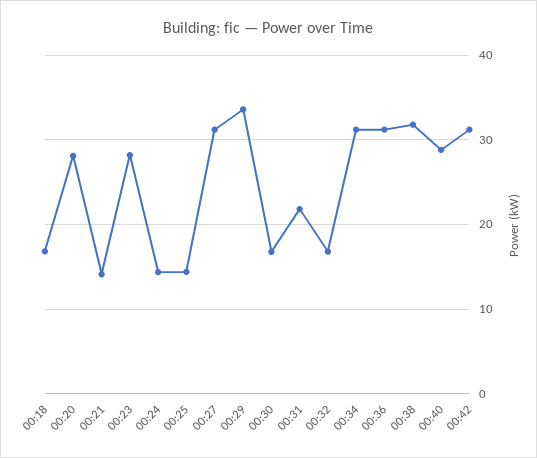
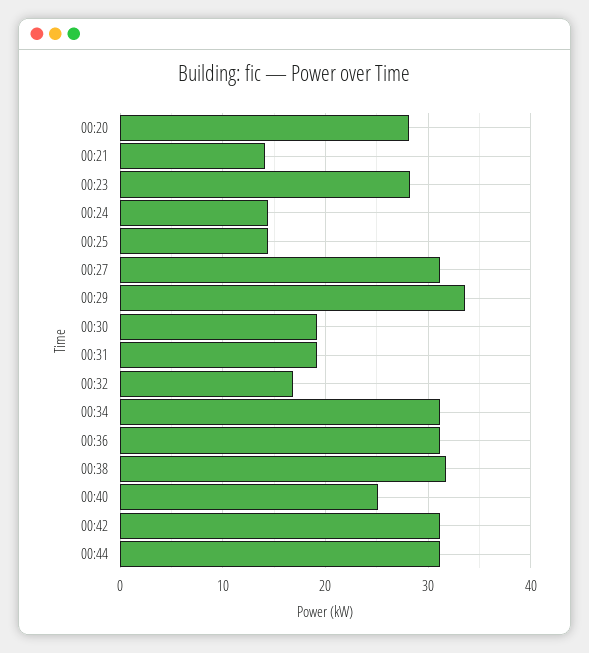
00:18: 17 -> none
00:30: 17 -> 19
00:31: 22 -> 19
00:40: 29 -> 25
00:44: none -> 31

